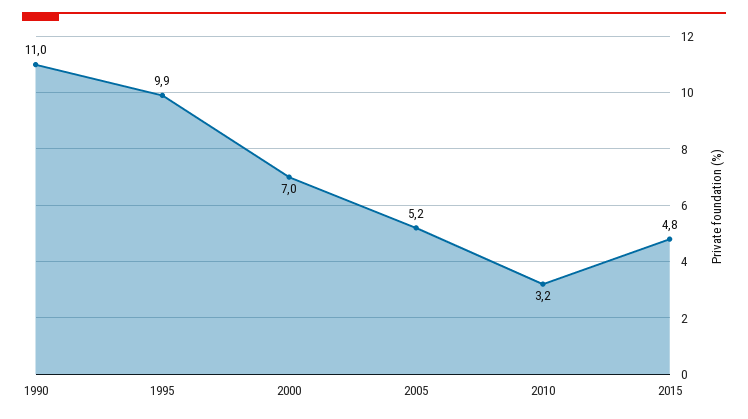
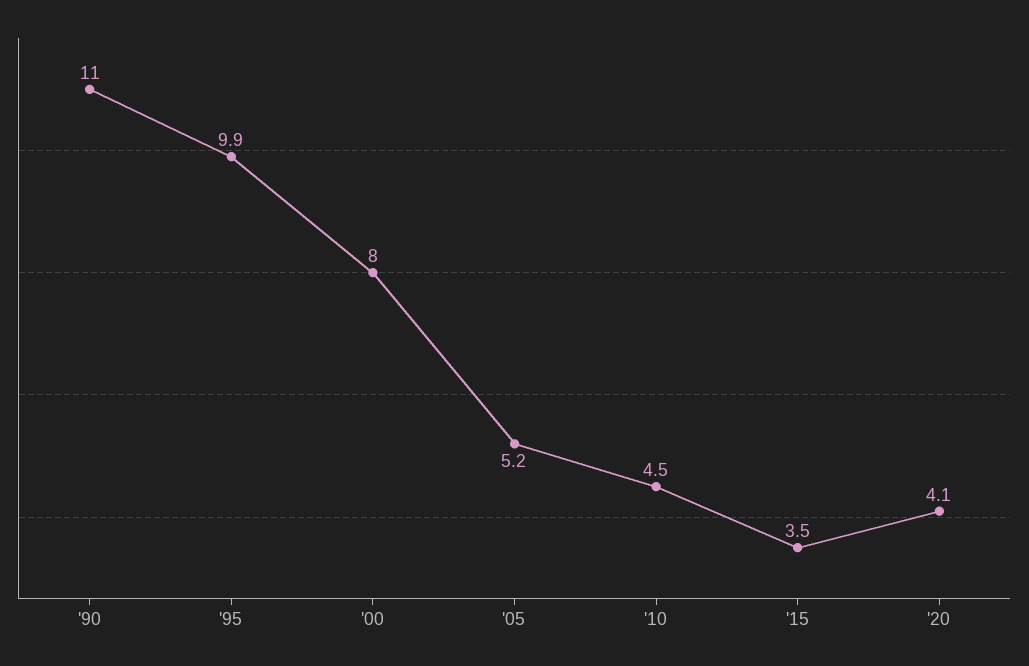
2000: 7 -> 8
2010: 3.2 -> 4.5
2015: 4.8 -> 3.5
'20: none -> 4.1

